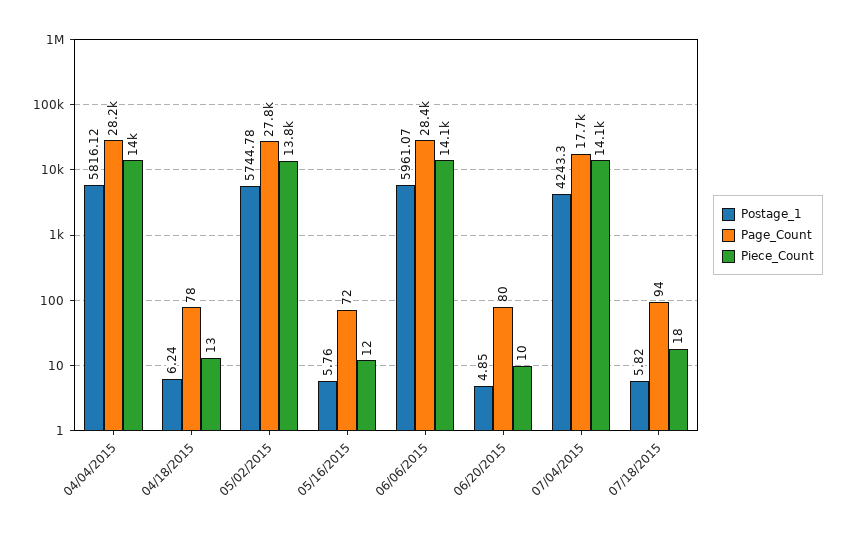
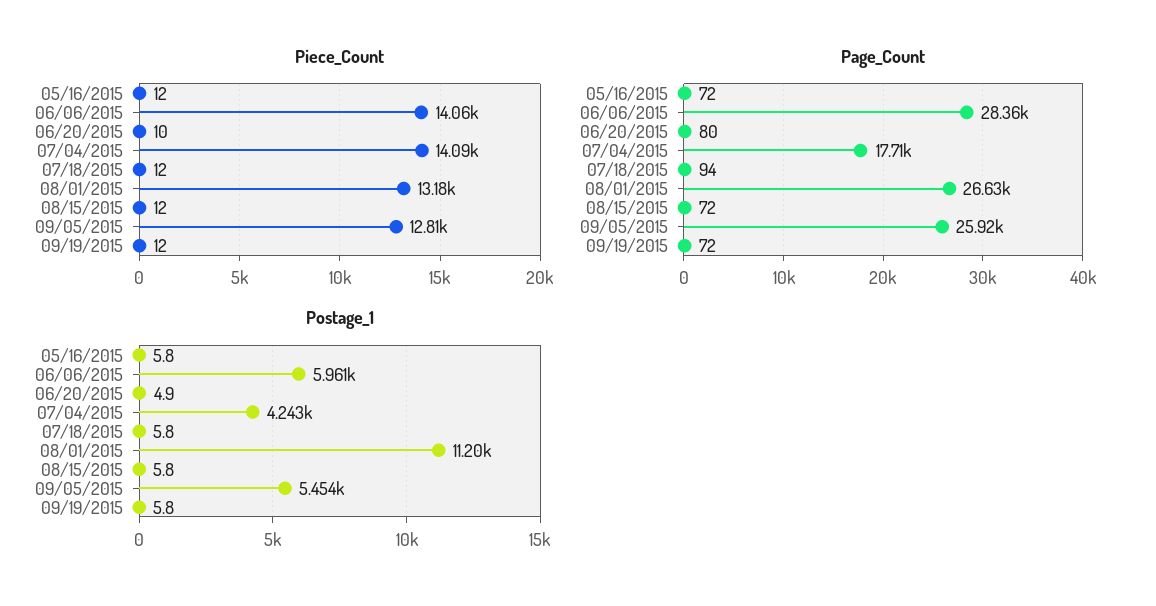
Postage_1, 04/04/2015: 5816.12 -> none
Page_Count, 04/04/2015: 28200 -> none
Piece_Count, 04/04/2015: 14000 -> none
Postage_1, 04/18/2015: 6.24 -> none
Page_Count, 04/18/2015: 78 -> none
Piece_Count, 04/18/2015: 13 -> none
Postage_1, 05/02/2015: 5744.78 -> none
Page_Count, 05/02/2015: 27800 -> none
Piece_Count, 05/02/2015: 13800 -> none
Piece_Count, 07/18/2015: 18 -> 12
Piece_Count, 08/01/2015: none -> 13180
Piece_Count, 08/15/2015: none -> 12
Piece_Count, 09/05/2015: none -> 12810
Piece_Count, 09/19/2015: none -> 12
Page_Count, 08/01/2015: none -> 26630
Page_Count, 08/15/2015: none -> 72
Page_Count, 09/05/2015: none -> 25920
Page_Count, 09/19/2015: none -> 72
Postage_1, 08/01/2015: none -> 11200
Postage_1, 08/15/2015: none -> 5.8
Postage_1, 09/05/2015: none -> 5454
Postage_1, 09/19/2015: none -> 5.8

